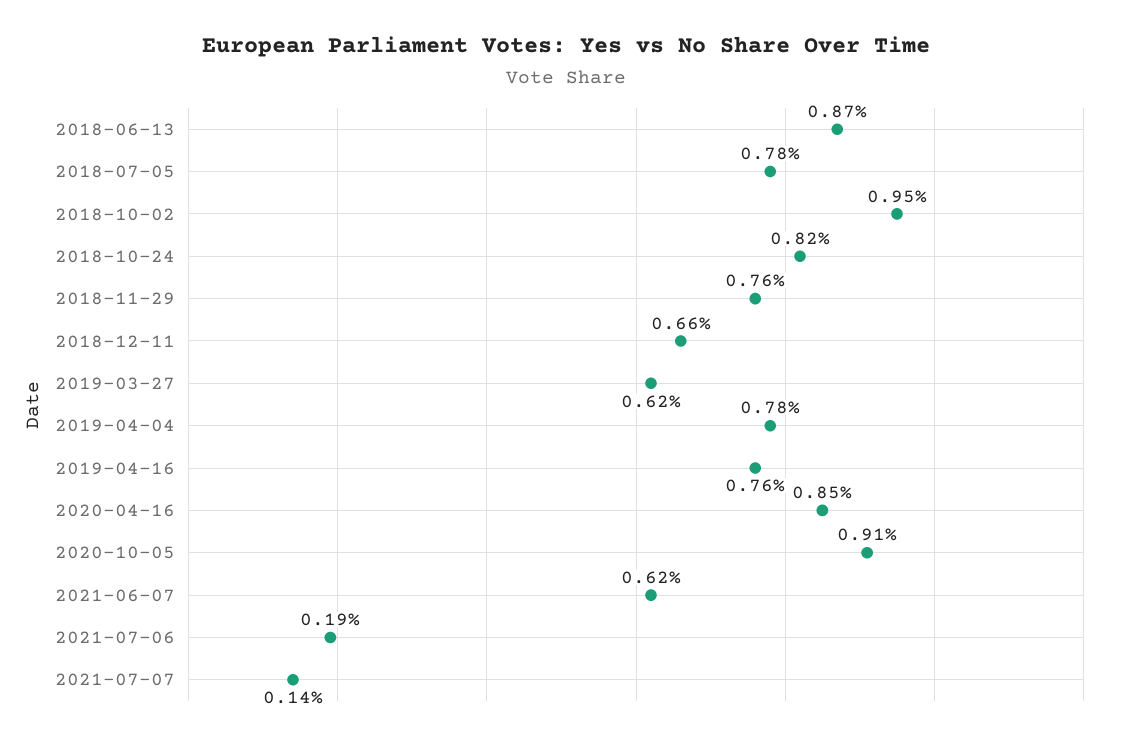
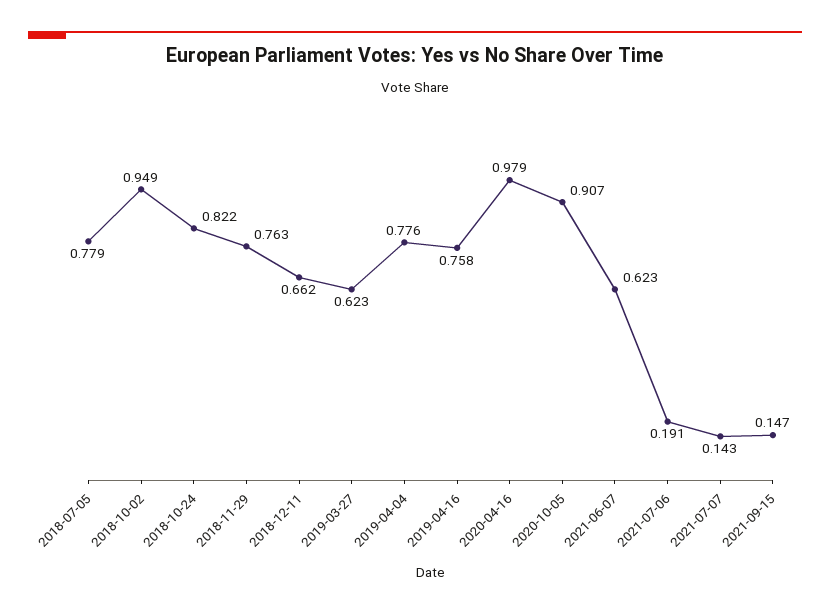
2018-06-13: 0.87 -> none
2020-04-16: 0.85 -> 0.979
2021-09-15: none -> 0.147

